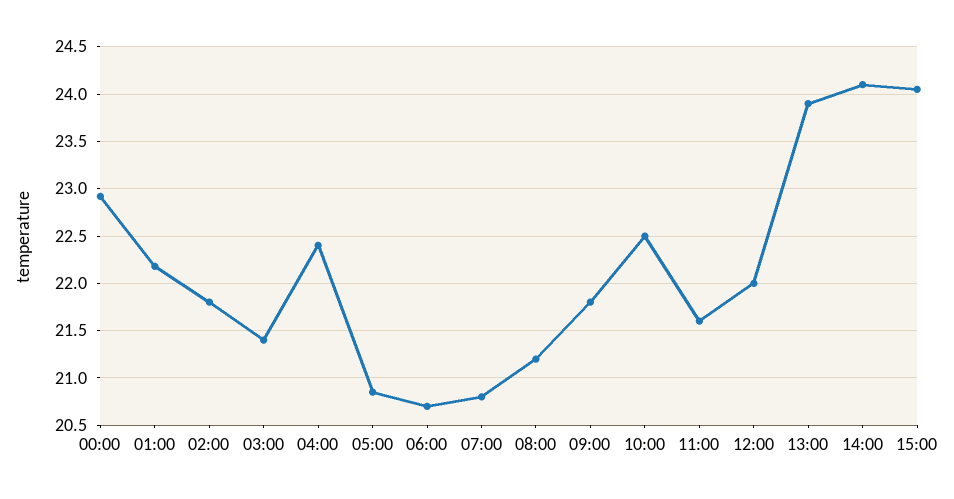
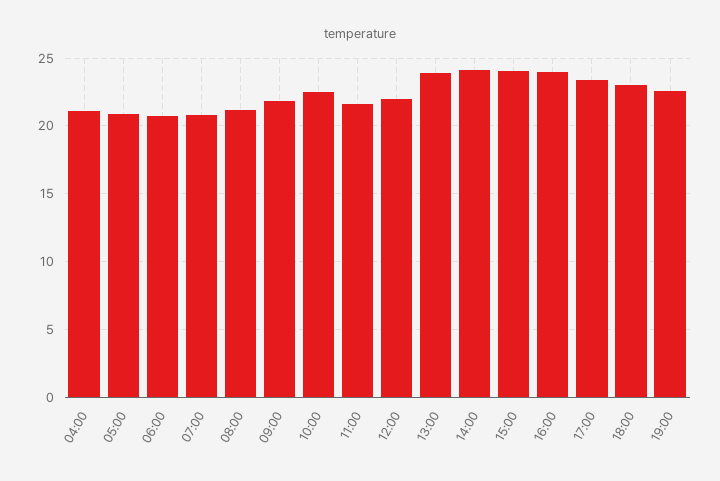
00:00: 22.9 -> none
01:00: 22.2 -> none
02:00: 21.8 -> none
03:00: 21.4 -> none
04:00: 22.4 -> 21
16:00: none -> 24
17:00: none -> 23.5
18:00: none -> 23
19:00: none -> 22.5

